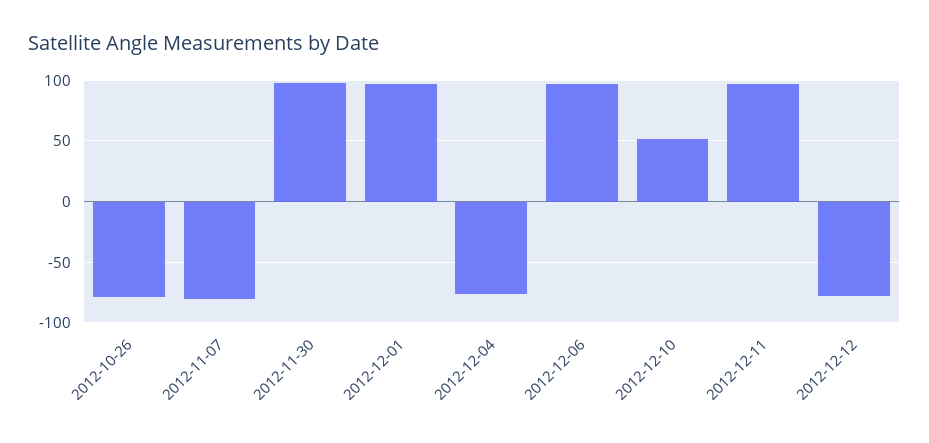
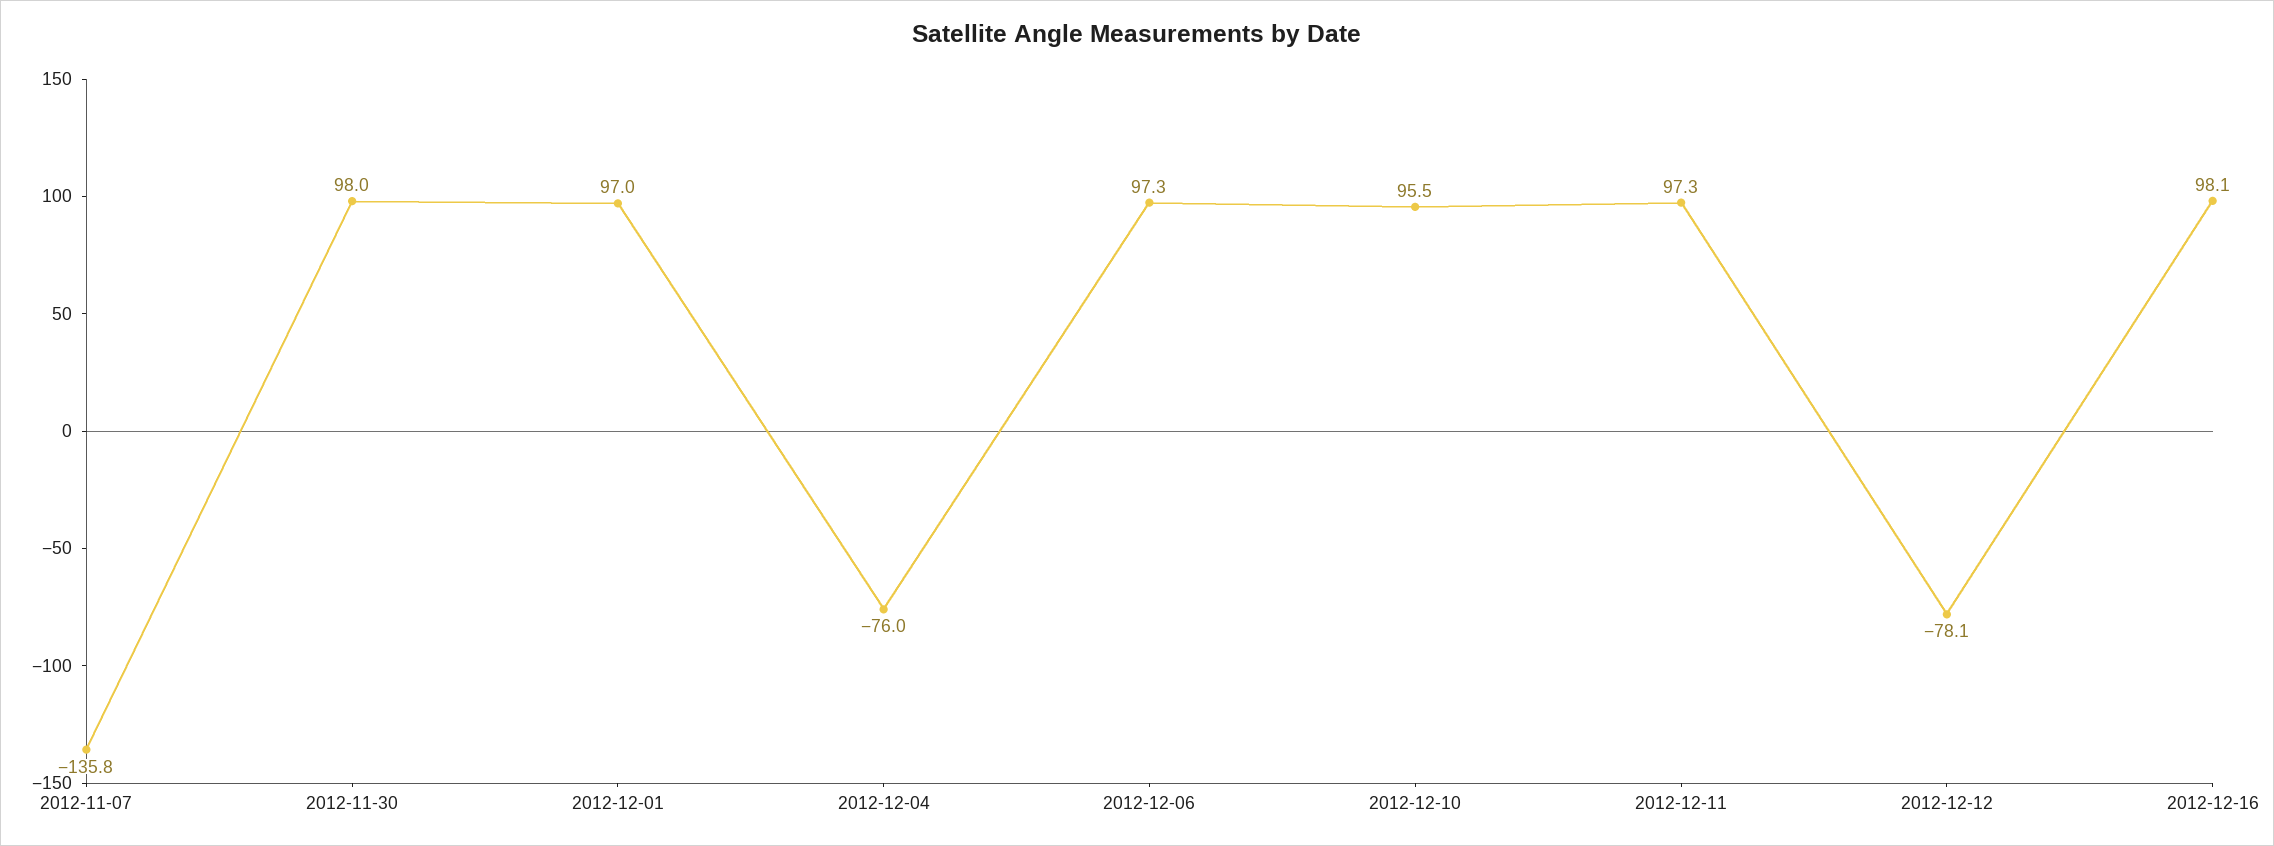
2012-10-26: -80 -> none
2012-11-07: -80 -> -135.8
2012-12-10: 50 -> 95.5
2012-12-16: none -> 98.1

